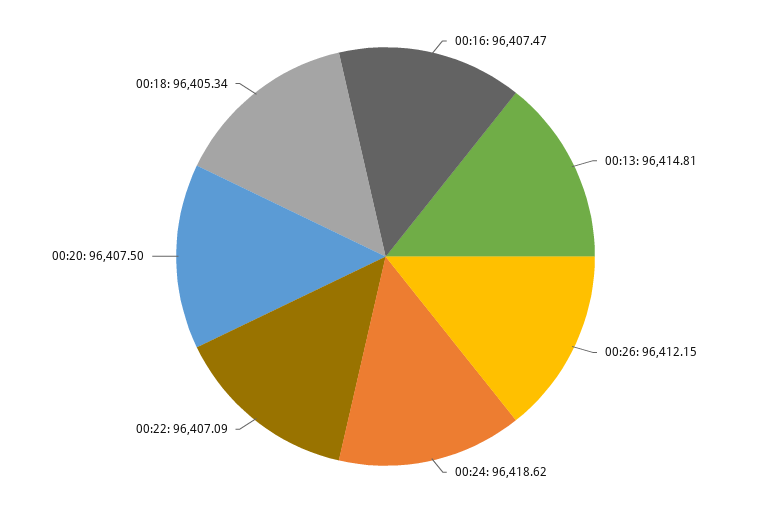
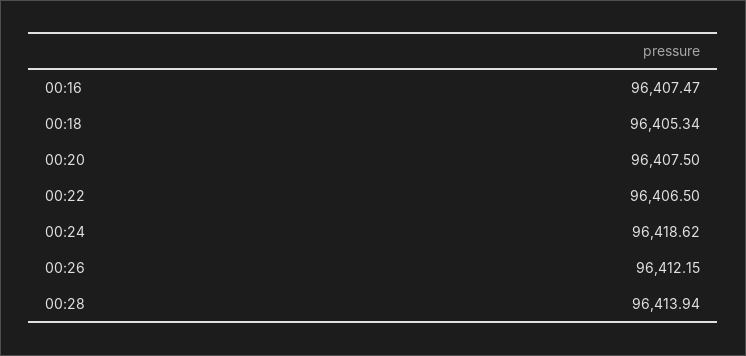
00:13: 96414.81 -> none
00:22: 96407.09 -> 96406.5
00:28: none -> 96413.94

